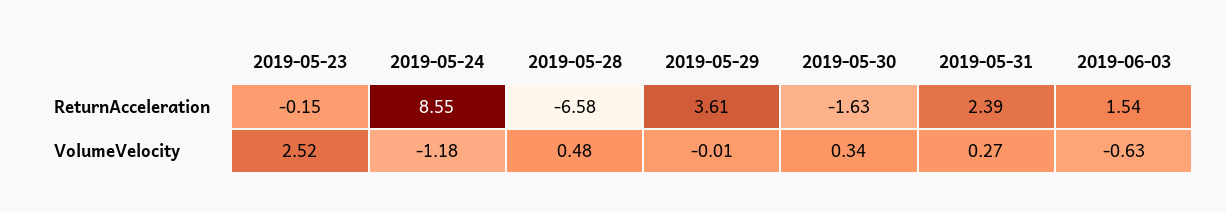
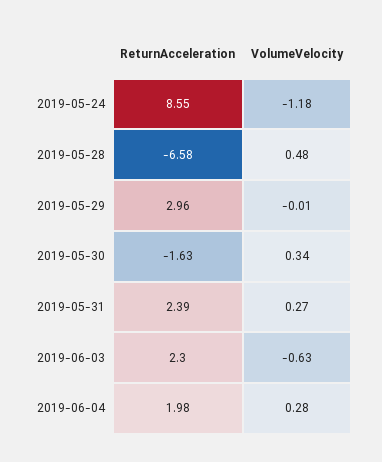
2019-05-23, ReturnAcceleration: -0.15 -> none
2019-05-29, ReturnAcceleration: 3.61 -> 2.96
2019-06-03, ReturnAcceleration: 1.54 -> 2.3
2019-05-23, VolumeVelocity: 2.52 -> none
2019-06-04, ReturnAcceleration: none -> 1.98
2019-06-04, VolumeVelocity: none -> 0.28

